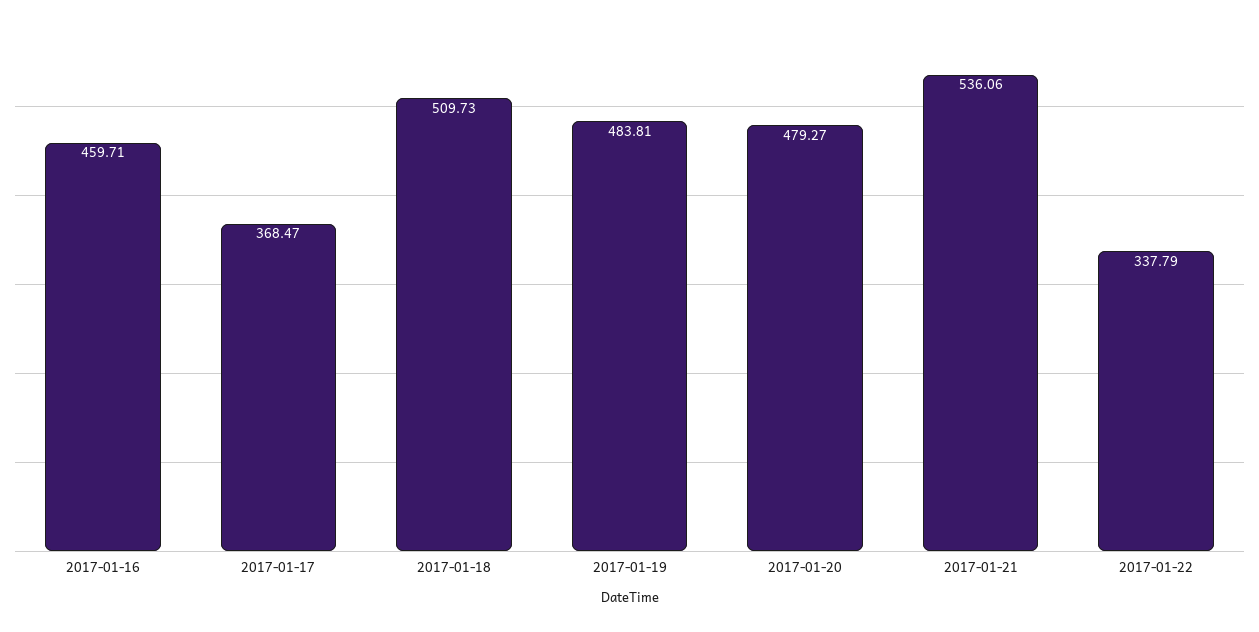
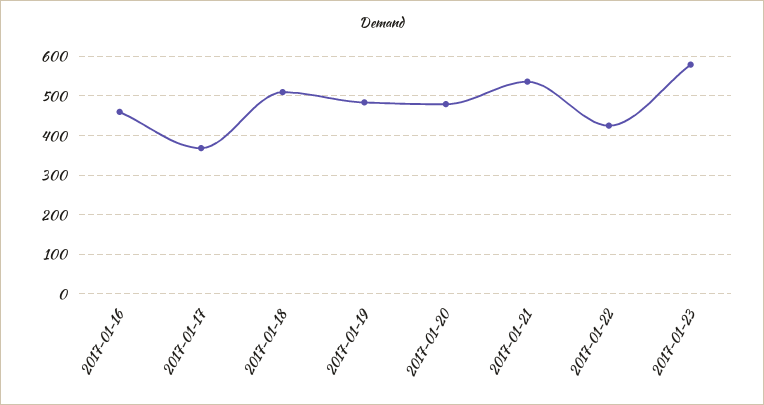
2017-01-22: 337.79 -> 420
2017-01-23: none -> 580

